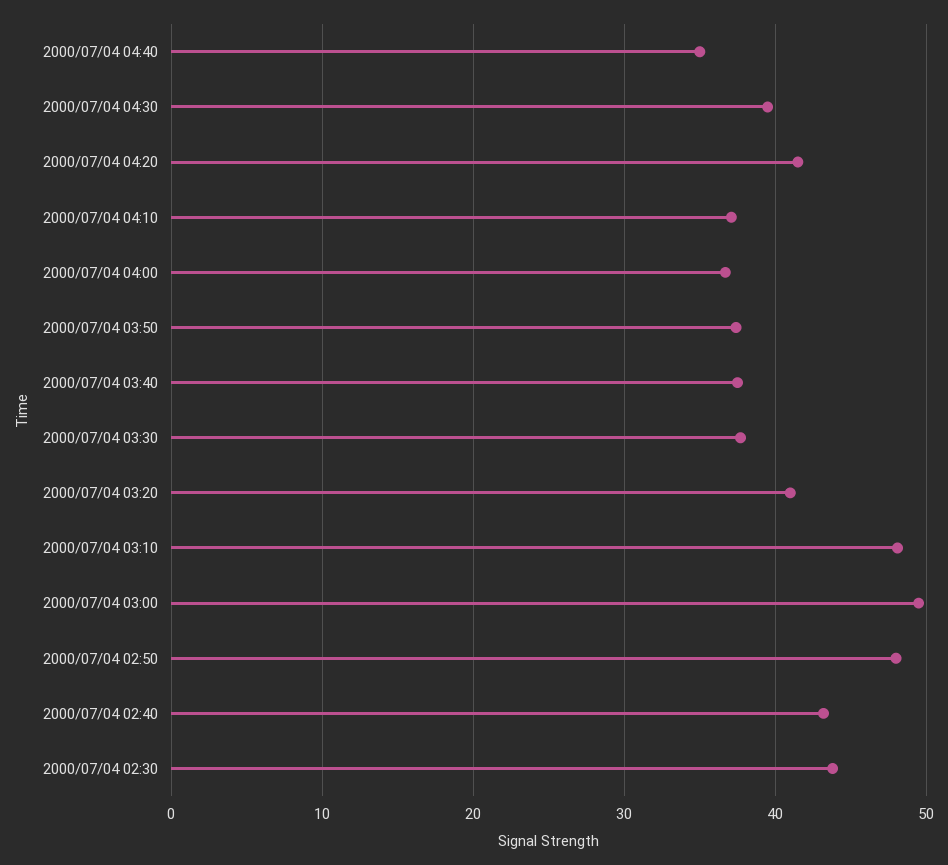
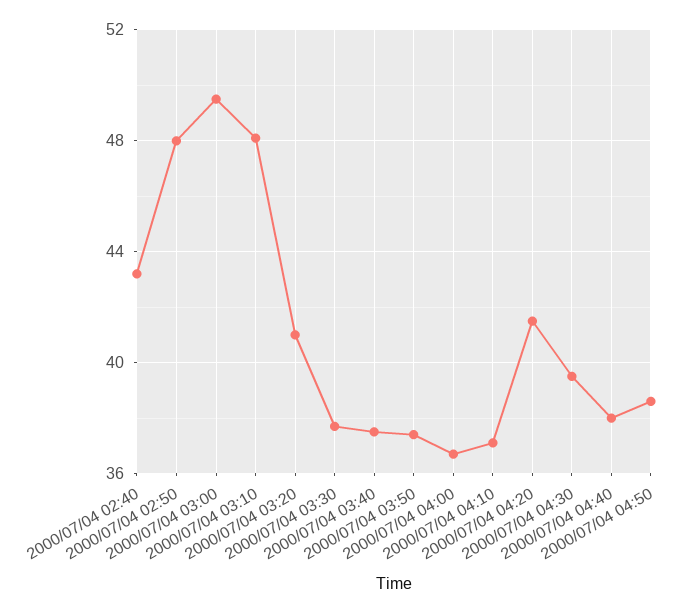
2000/07/04 04:40: 35 -> 38
2000/07/04 02:30: 44 -> none
2000/07/04 04:50: none -> 38.5

